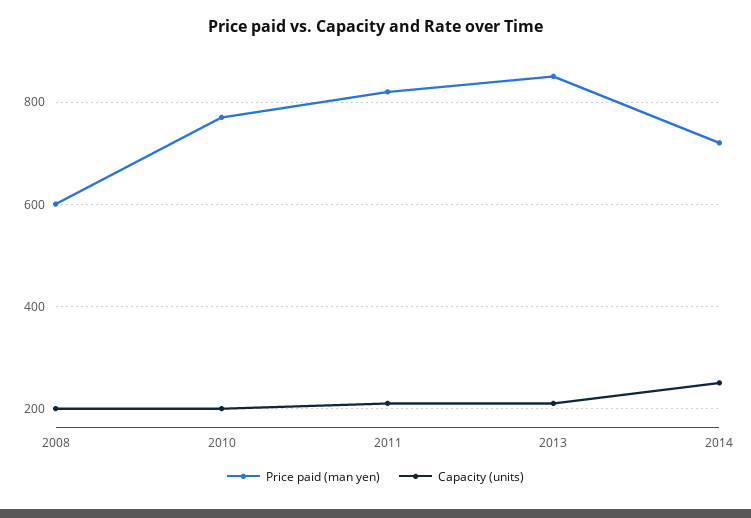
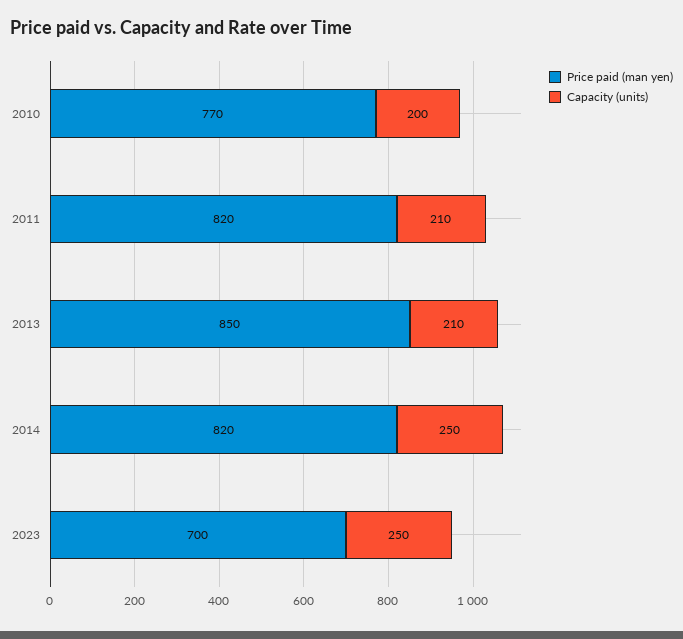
Price paid (man yen), 2008: 600 -> none
Capacity (units), 2008: 200 -> none
Price paid (man yen), 2014: 720 -> 820
Price paid (man yen), 2023: none -> 700
Capacity (units), 2023: none -> 250

